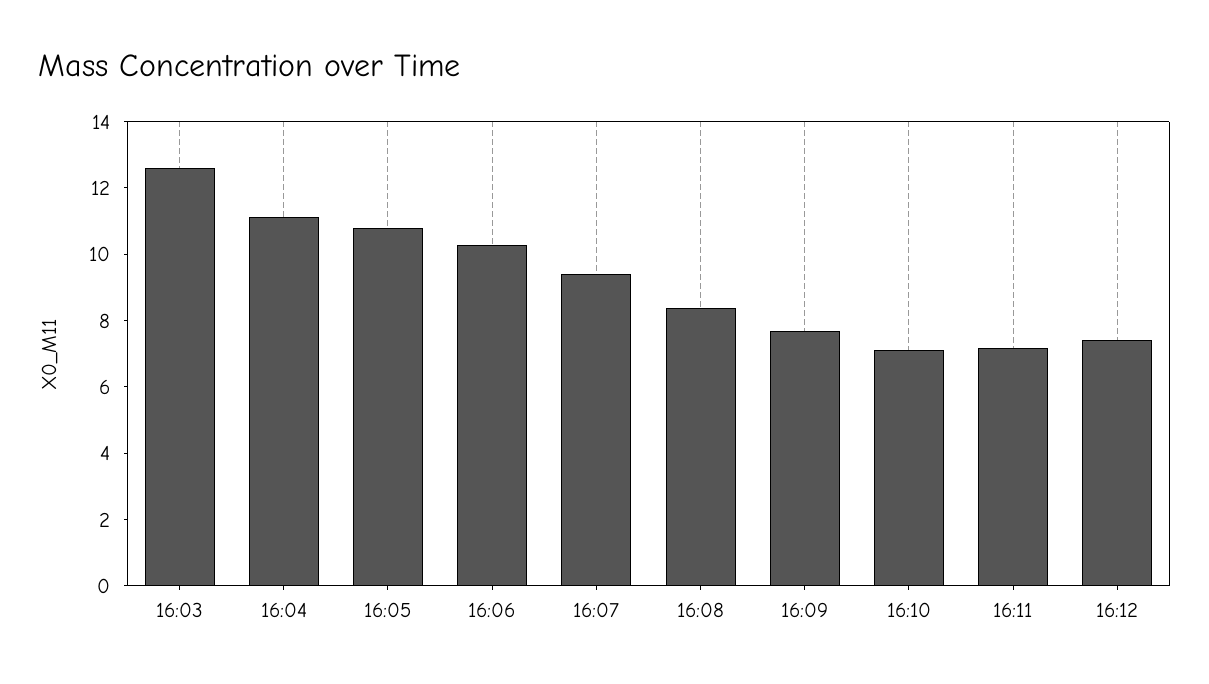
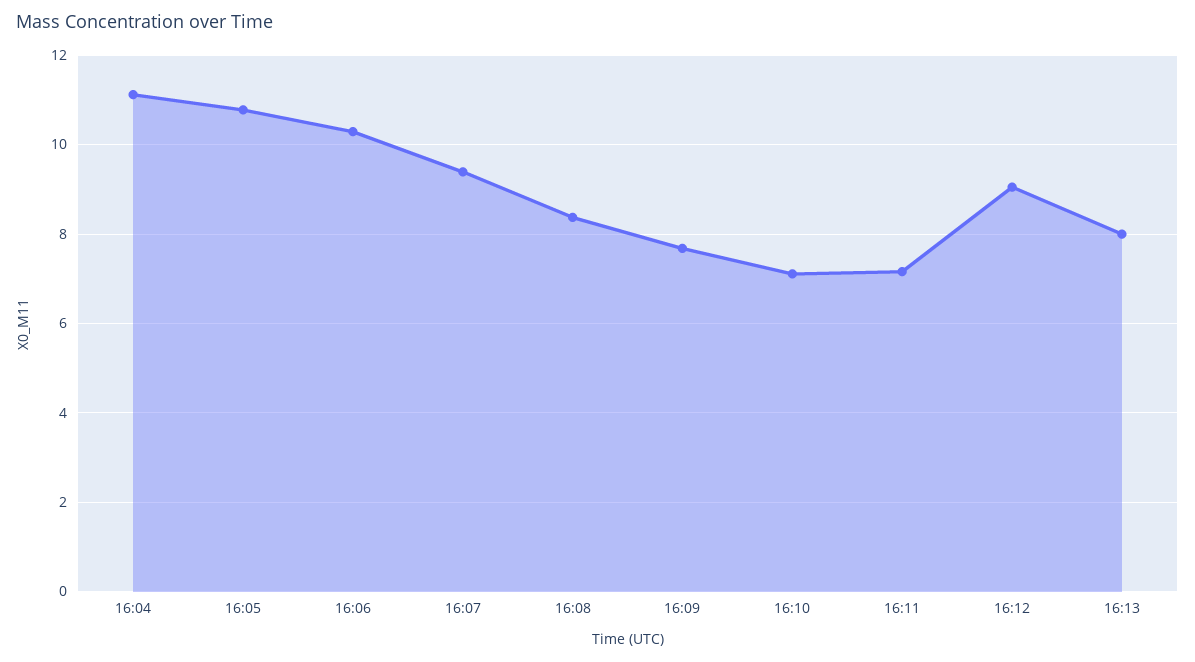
16:03: 12.5 -> none
16:12: 7.5 -> 9
16:13: none -> 8

